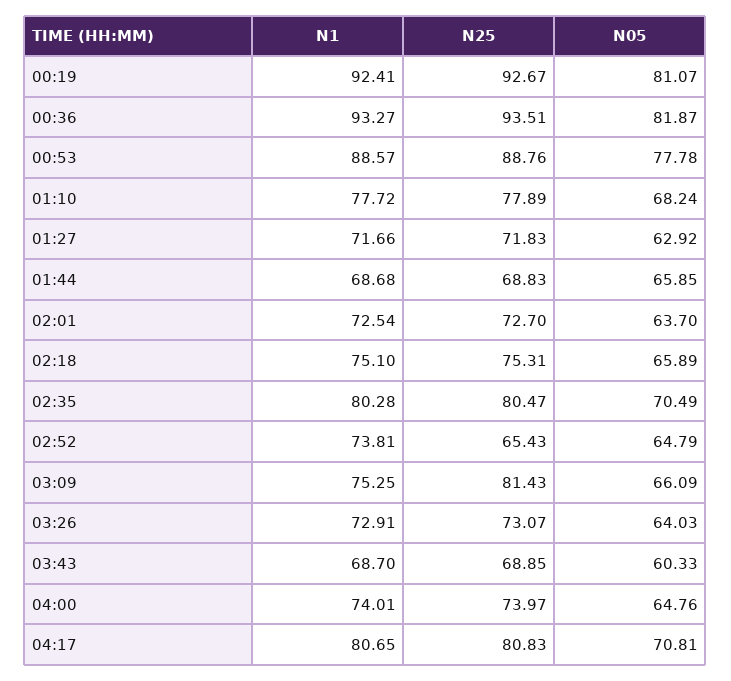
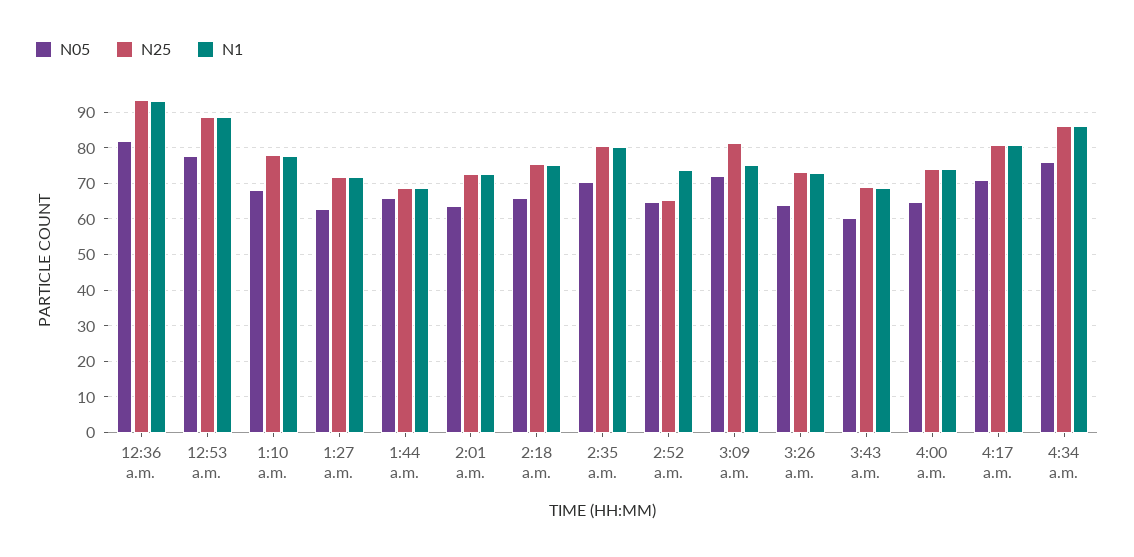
N1, 00:19: 92.41 -> none
N25, 00:19: 92.67 -> none
N05, 00:19: 81.07 -> none
N05, 03:09: 66.09 -> 72
N05, 4:34 a.m.: none -> 76
N25, 4:34 a.m.: none -> 86
N1, 4:34 a.m.: none -> 86

